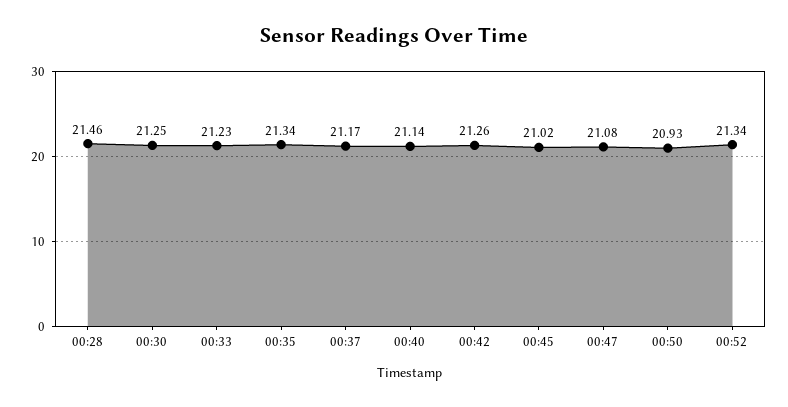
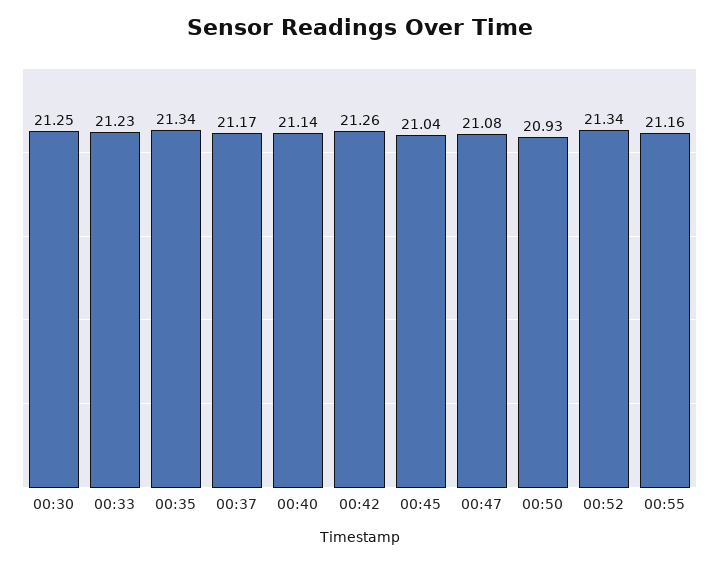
00:28: 21.46 -> none
00:45: 21.02 -> 21.04
00:55: none -> 21.16

